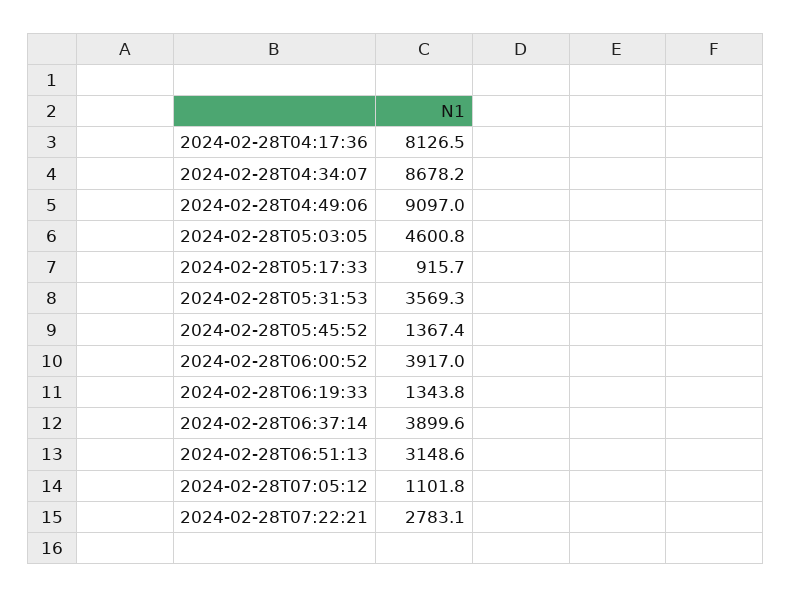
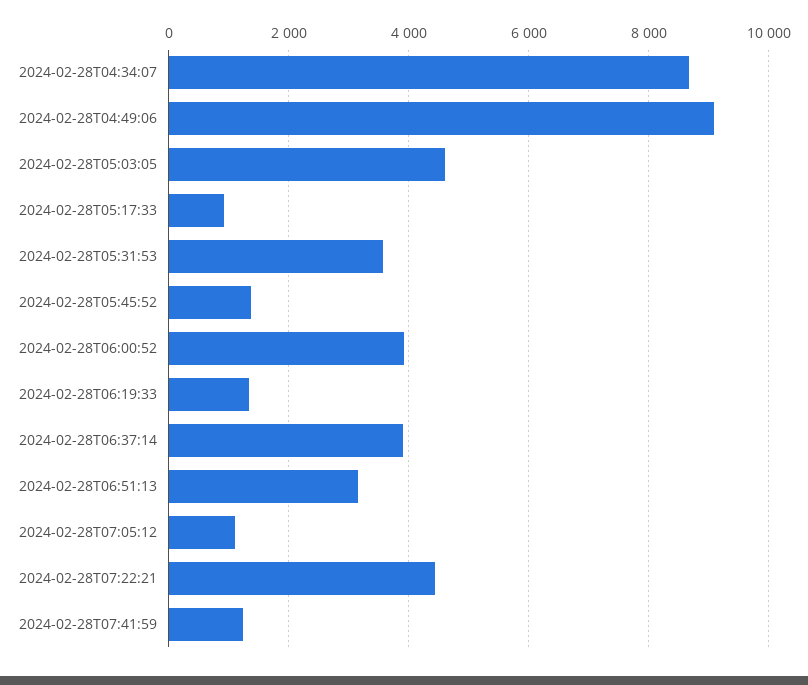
2024-02-28T04:17:36: 8126.5 -> none
2024-02-28T07:22:21: 2783.1 -> 4400
2024-02-28T07:41:59: none -> 1200

